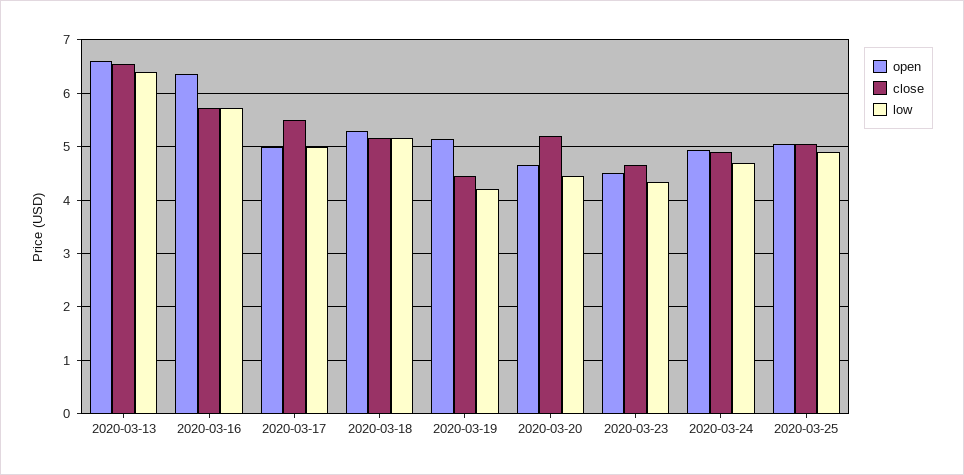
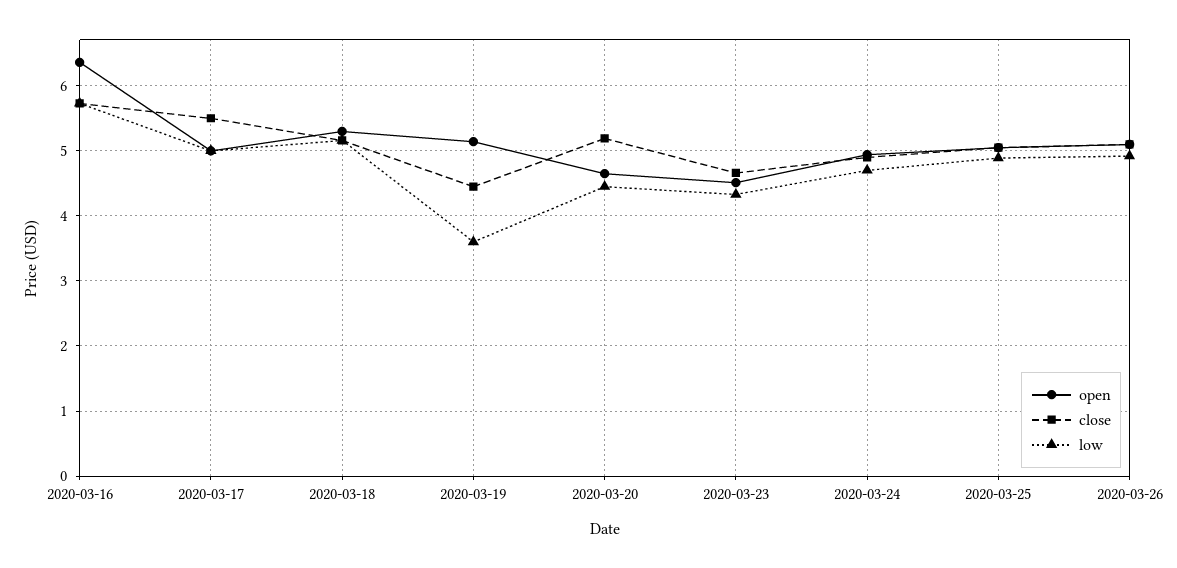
open, 2020-03-13: 6.6 -> none
close, 2020-03-13: 6.6 -> none
low, 2020-03-13: 6.4 -> none
low, 2020-03-19: 4.2 -> 3.6
open, 2020-03-26: none -> 5.1
close, 2020-03-26: none -> 5.1
low, 2020-03-26: none -> 4.9

